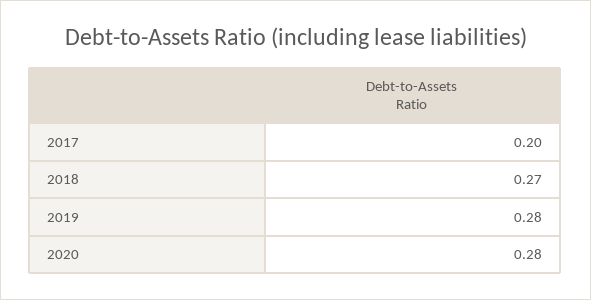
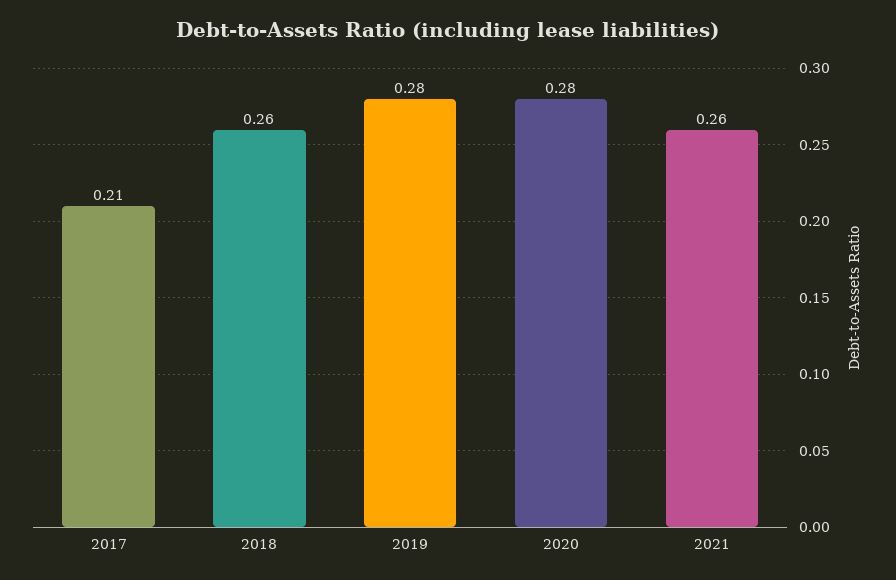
2017: 0.2 -> 0.21
2018: 0.27 -> 0.26
2021: none -> 0.26

